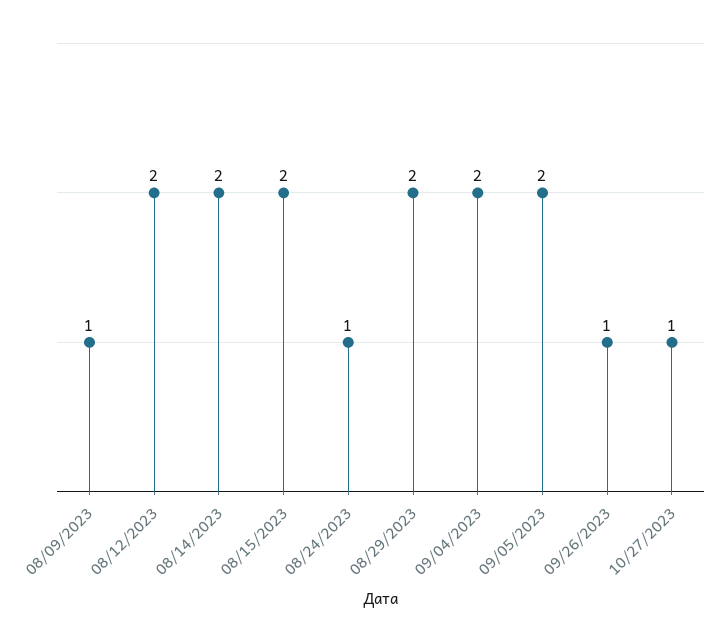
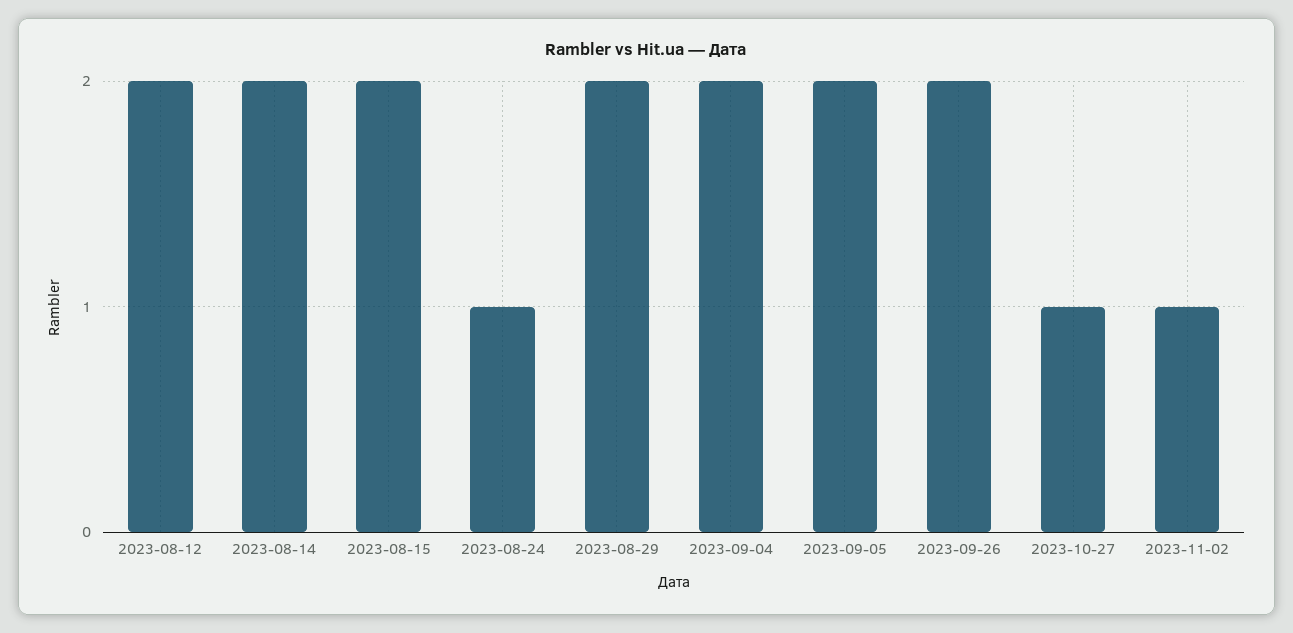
08/09/2023: 1 -> none
09/26/2023: 1 -> 2
2023-11-02: none -> 1

